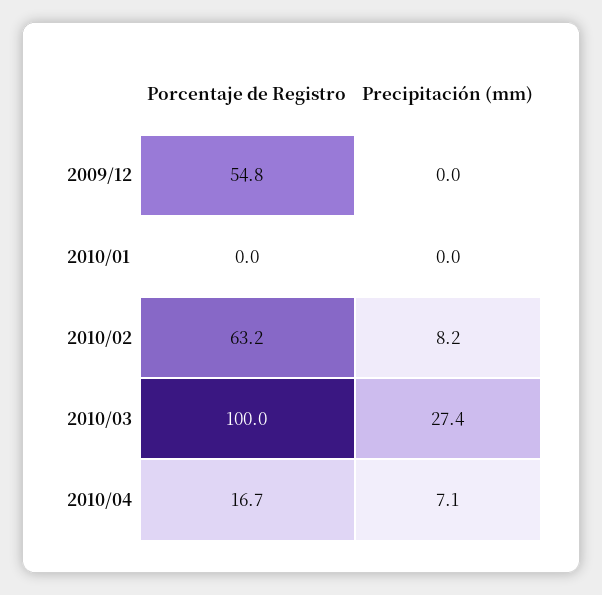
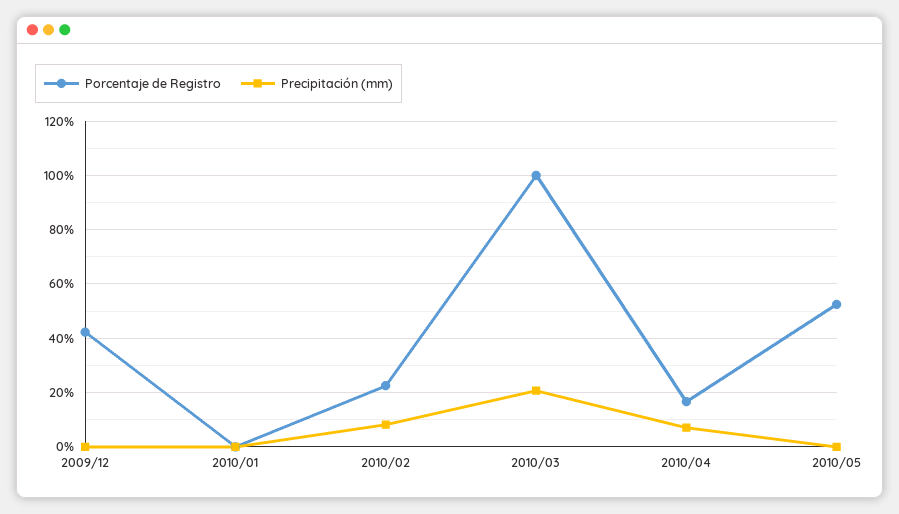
Porcentaje de Registro, 2009/12: 54.8 -> 42.5
Porcentaje de Registro, 2010/02: 63.2 -> 22.5
Precipitación (mm), 2010/03: 27.4 -> 20
Porcentaje de Registro, 2010/05: none -> 52.5
Precipitación (mm), 2010/05: none -> 0

